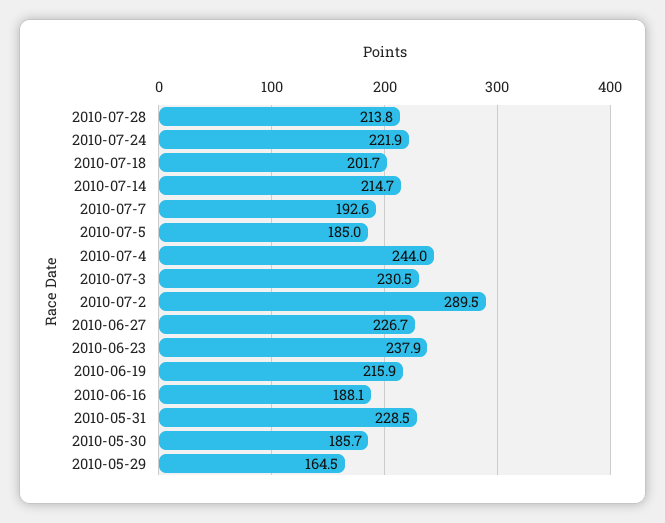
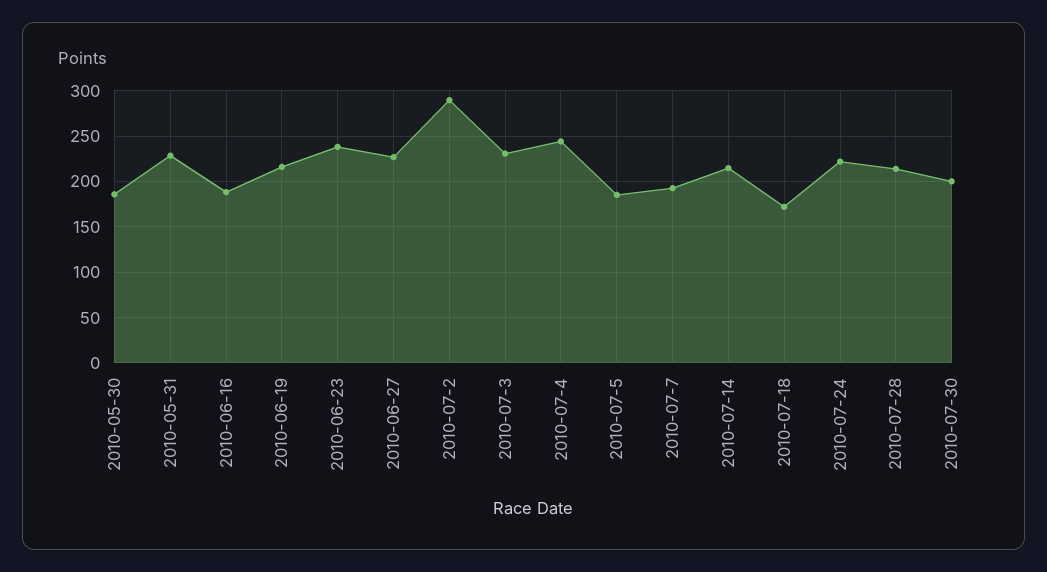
2010-07-18: 201.7 -> 170
2010-05-29: 164.5 -> none
2010-07-30: none -> 200

